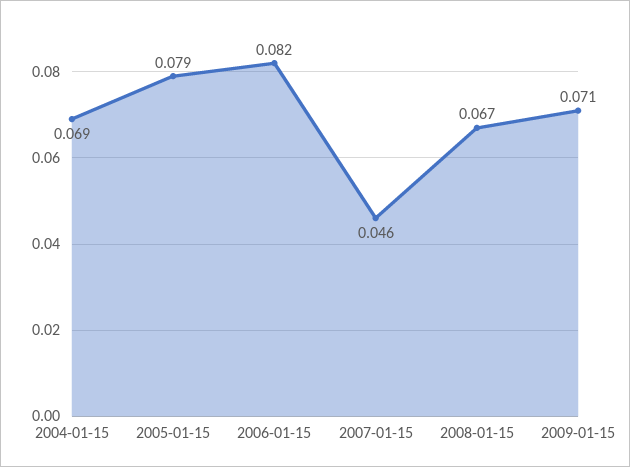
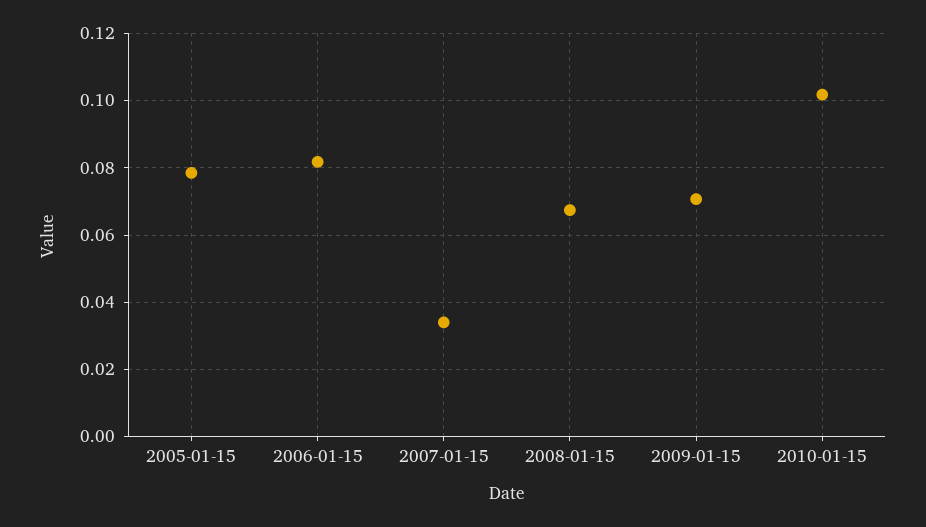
2004-01-15: 0.069 -> none
2007-01-15: 0.046 -> 0.034
2010-01-15: none -> 0.102

